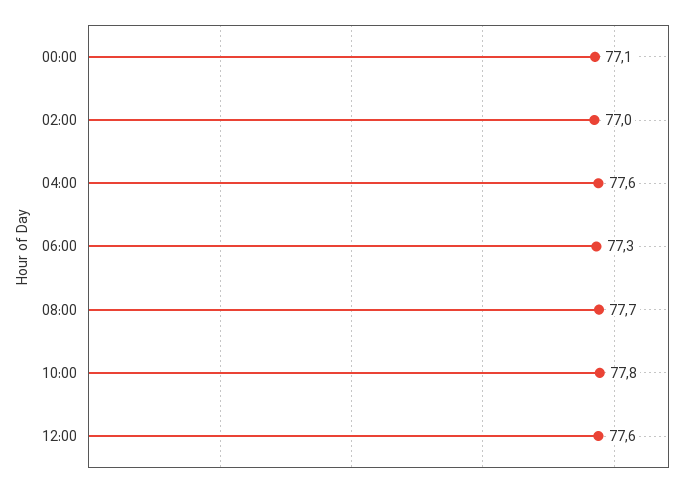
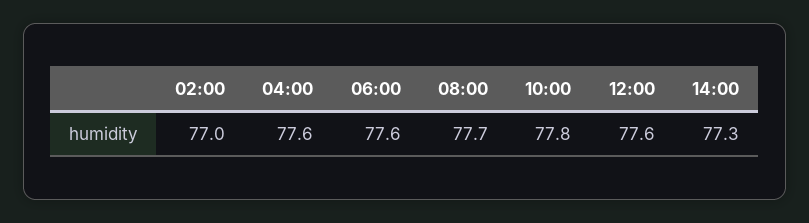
00:00: 77.1 -> none
06:00: 77.3 -> 77.6
14:00: none -> 77.3

